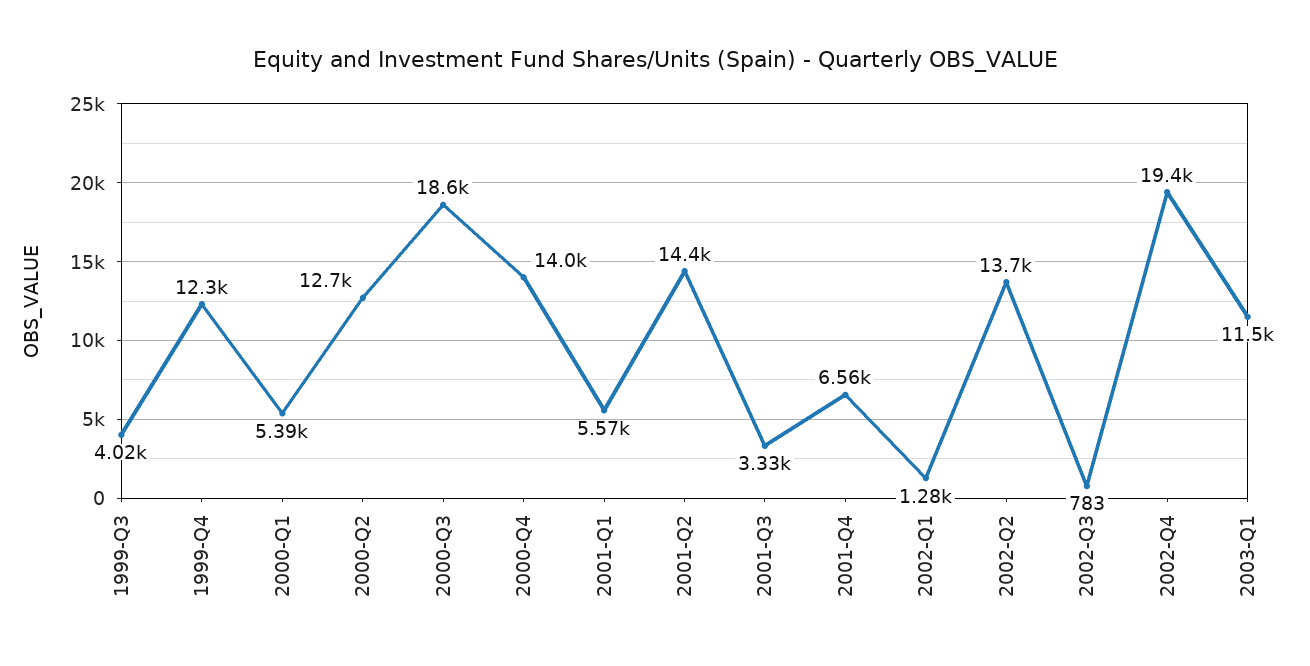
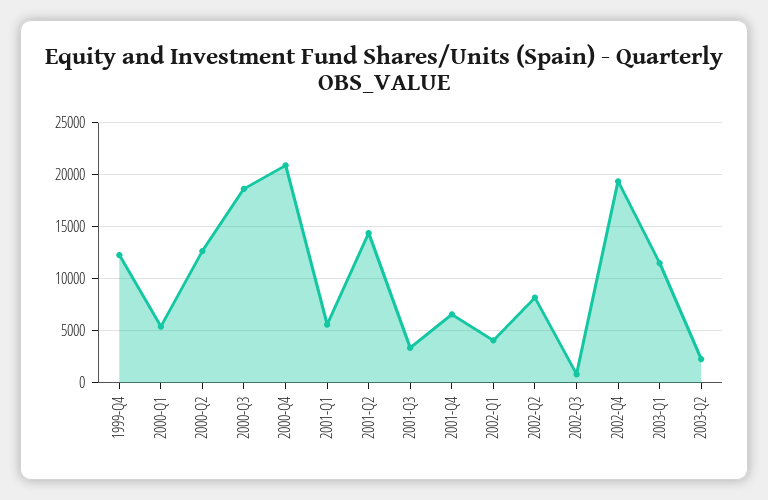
1999-Q3: 4020 -> none
2000-Q4: 14000 -> 21000
2002-Q1: 1280 -> 4000
2002-Q2: 13700 -> 8000
2003-Q2: none -> 2000

